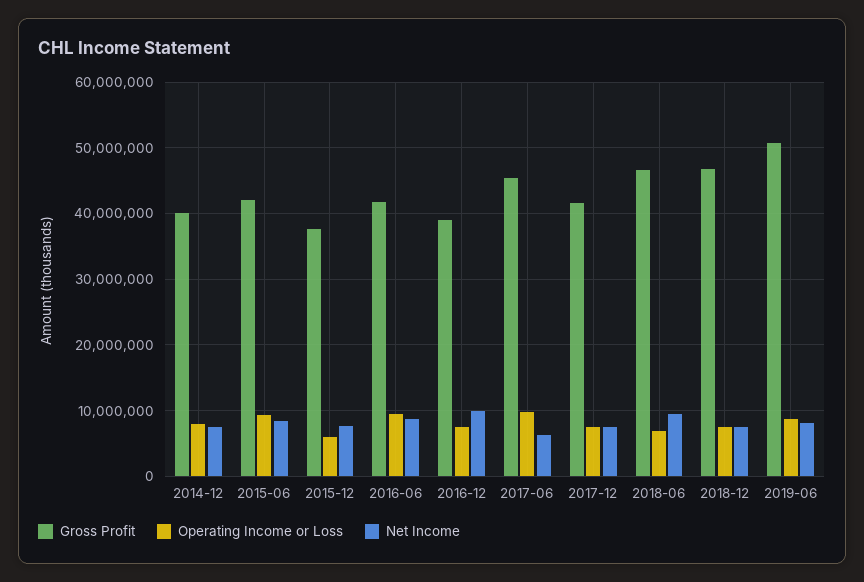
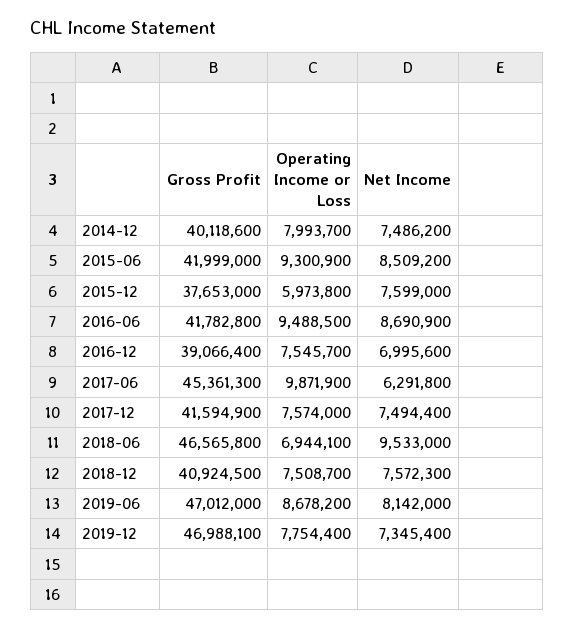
Net Income, 2016-12: 10000000 -> 6995600
Gross Profit, 2018-12: 47000000 -> 40924500
Gross Profit, 2019-06: 51000000 -> 47012000
Gross Profit, 2019-12: none -> 46988100
Operating Income or Loss, 2019-12: none -> 7754400
Net Income, 2019-12: none -> 7345400

